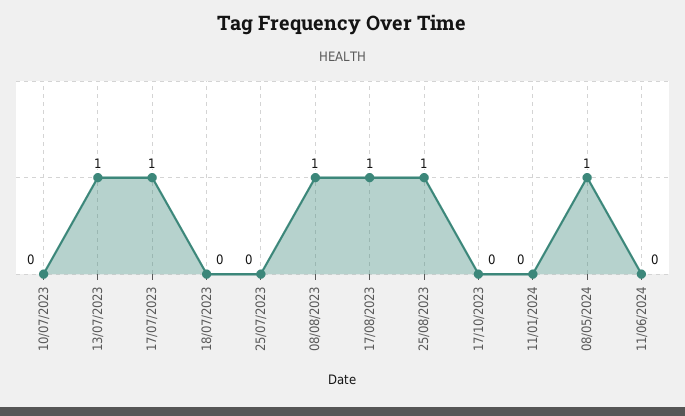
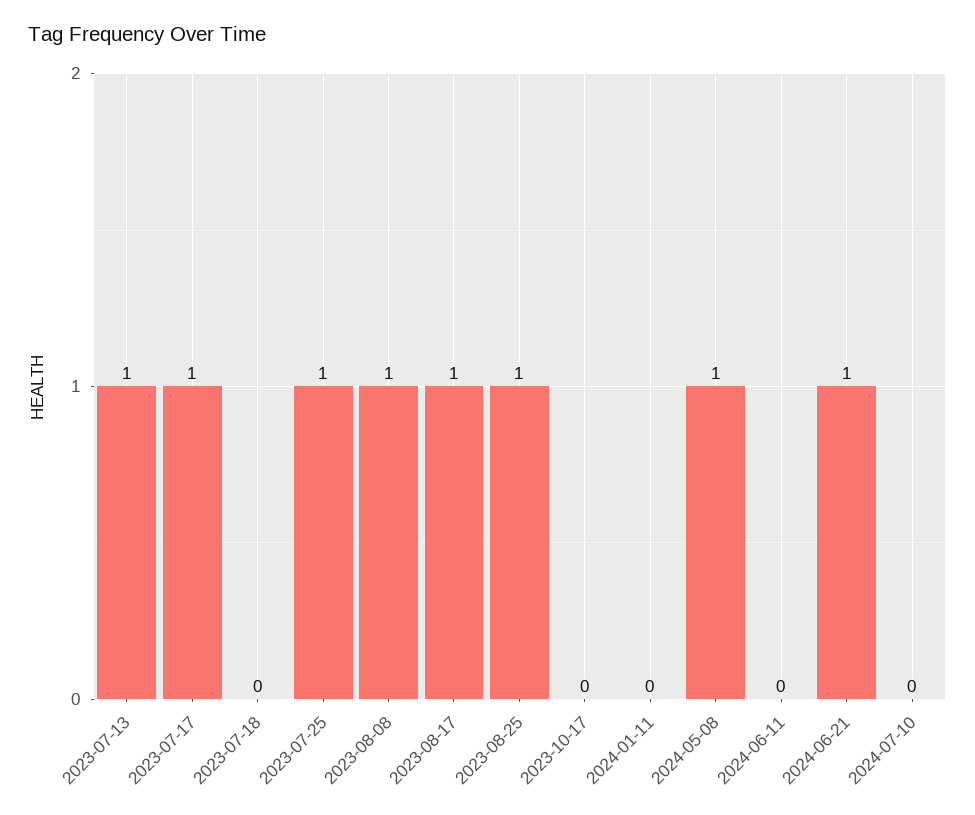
10/07/2023: 0 -> none
25/07/2023: 0 -> 1
2024-06-21: none -> 1
2024-07-10: none -> 0

